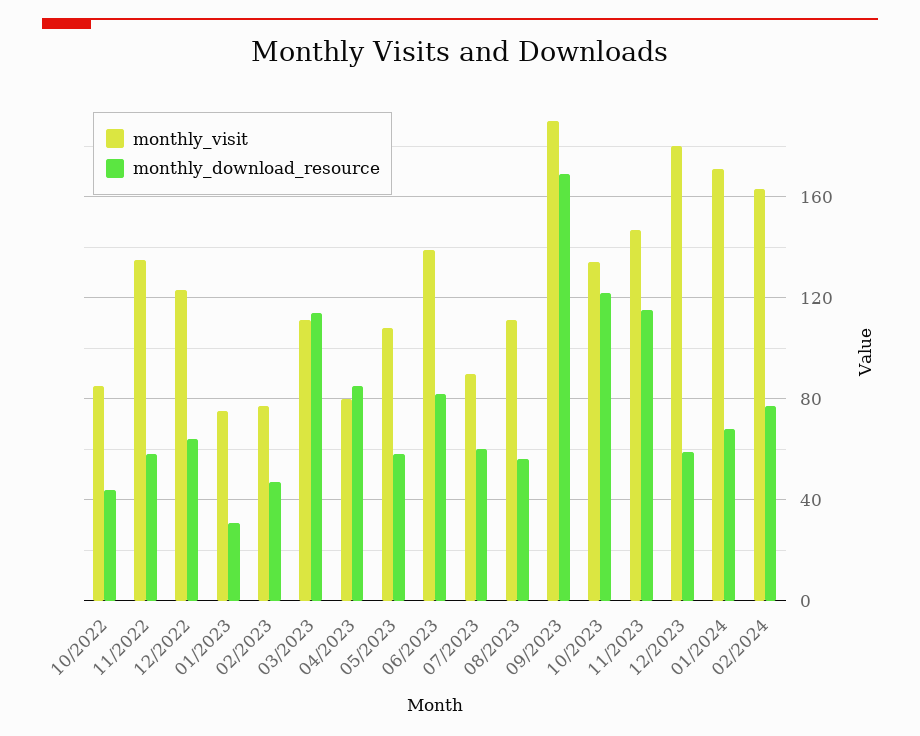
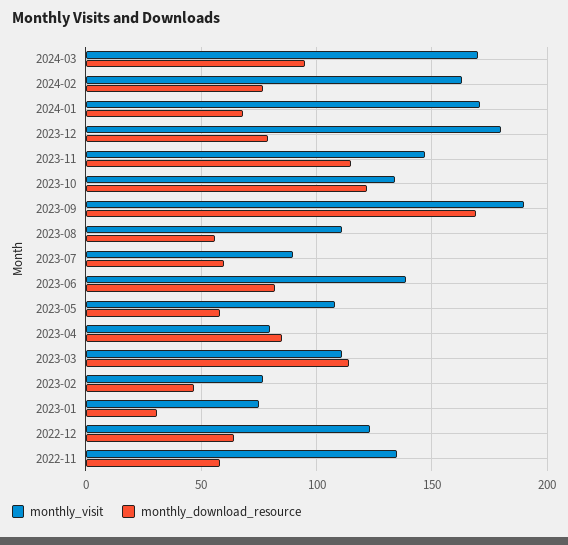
monthly_visit, 10/2022: 85 -> none
monthly_download_resource, 10/2022: 45 -> none
monthly_download_resource, 12/2023: 60 -> 80
monthly_visit, 2024-03: none -> 170
monthly_download_resource, 2024-03: none -> 95

